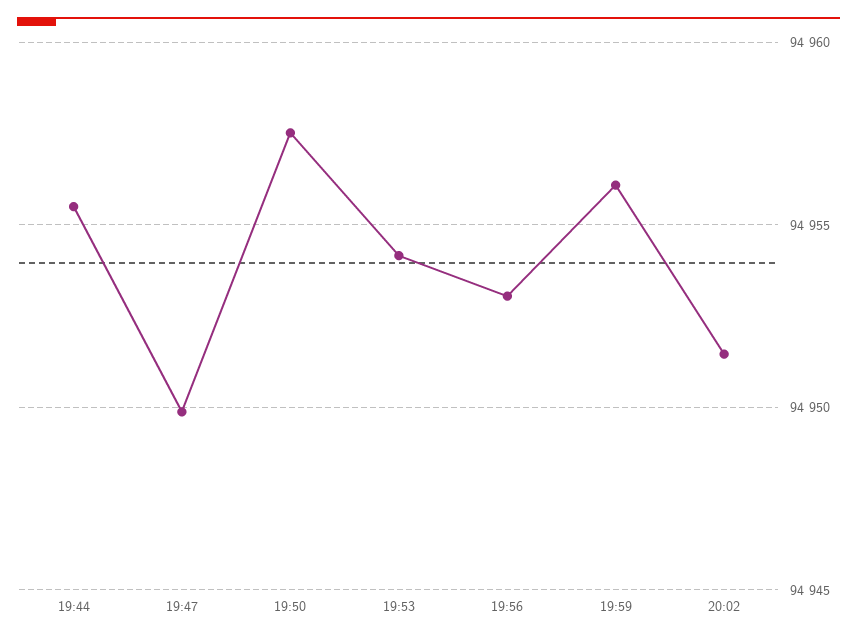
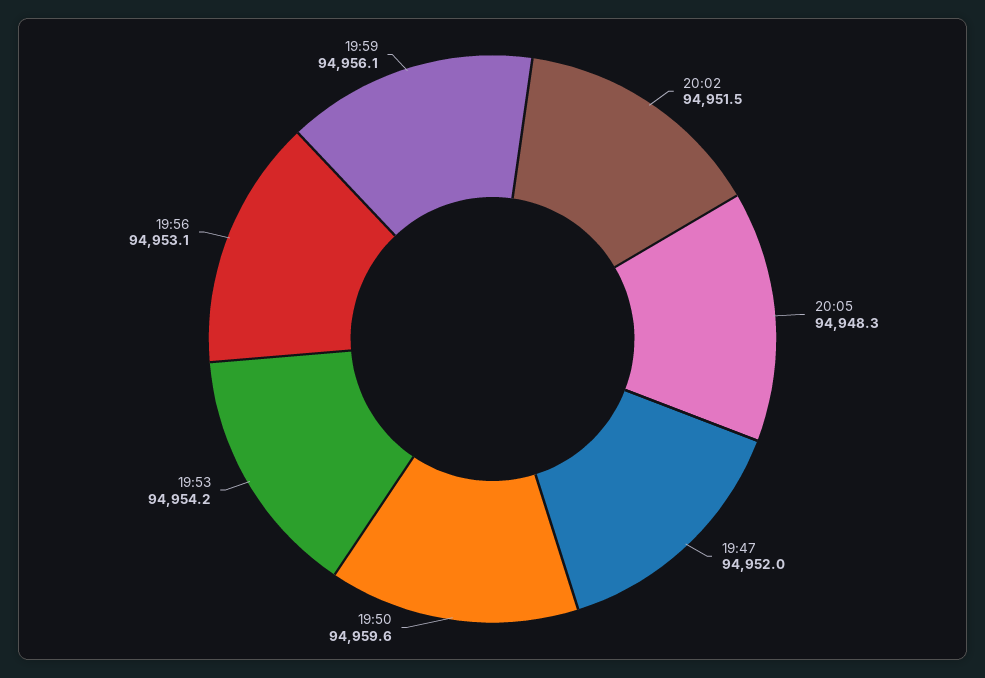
19:44: 94955.5 -> none
19:47: 94950 -> 94952
19:50: 94957.5 -> 94959.6
20:05: none -> 94948.3

